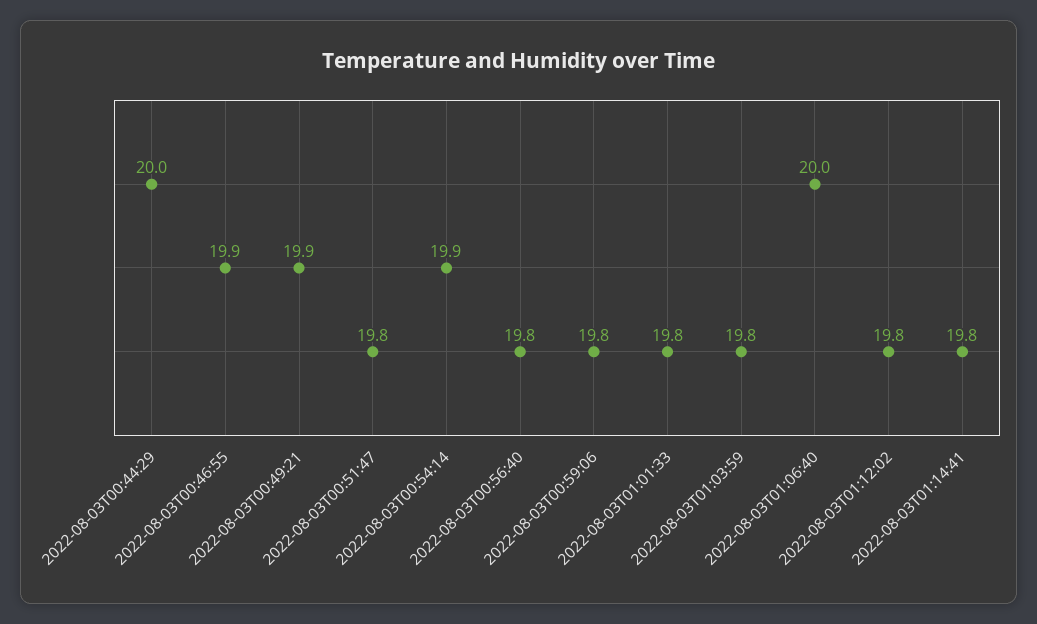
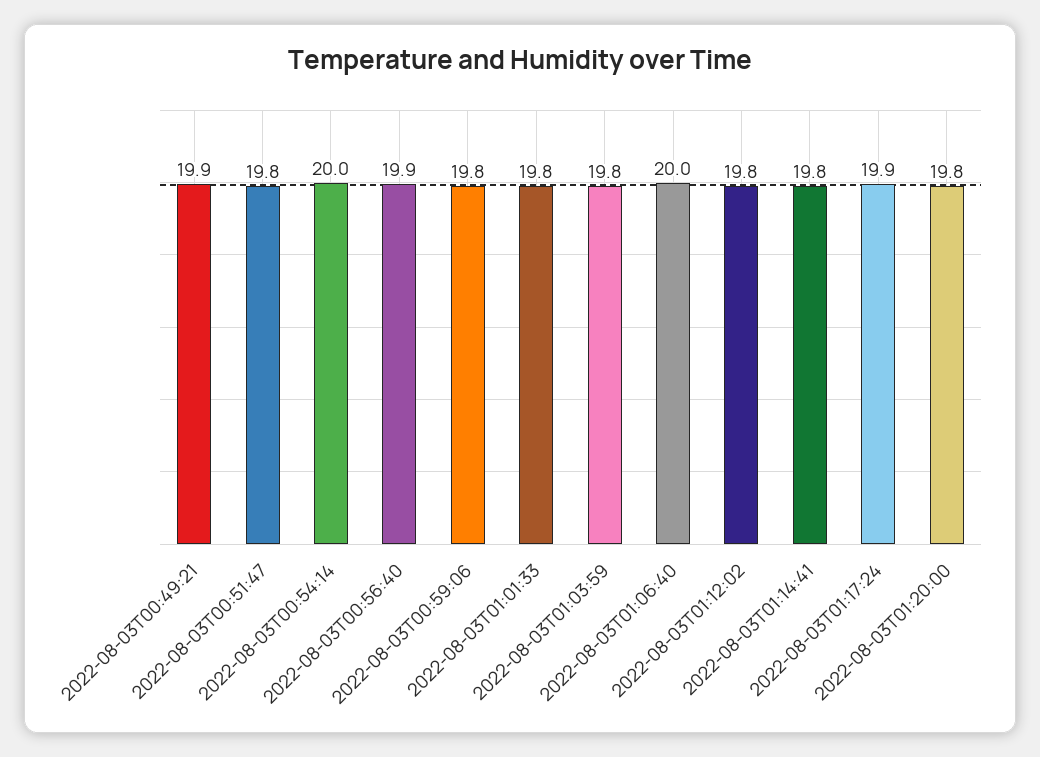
2022-08-03T00:44:29: 20 -> none
2022-08-03T00:46:55: 19.9 -> none
2022-08-03T00:54:14: 19.9 -> 20
2022-08-03T00:56:40: 19.8 -> 19.9
2022-08-03T01:17:24: none -> 19.9
2022-08-03T01:20:00: none -> 19.8

